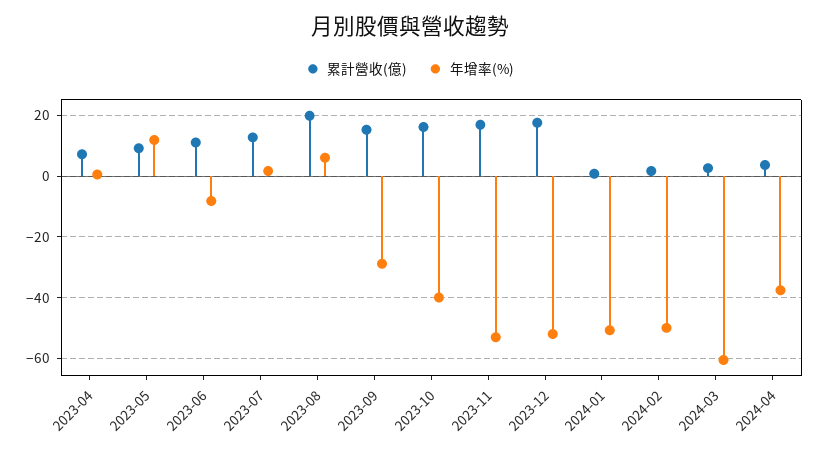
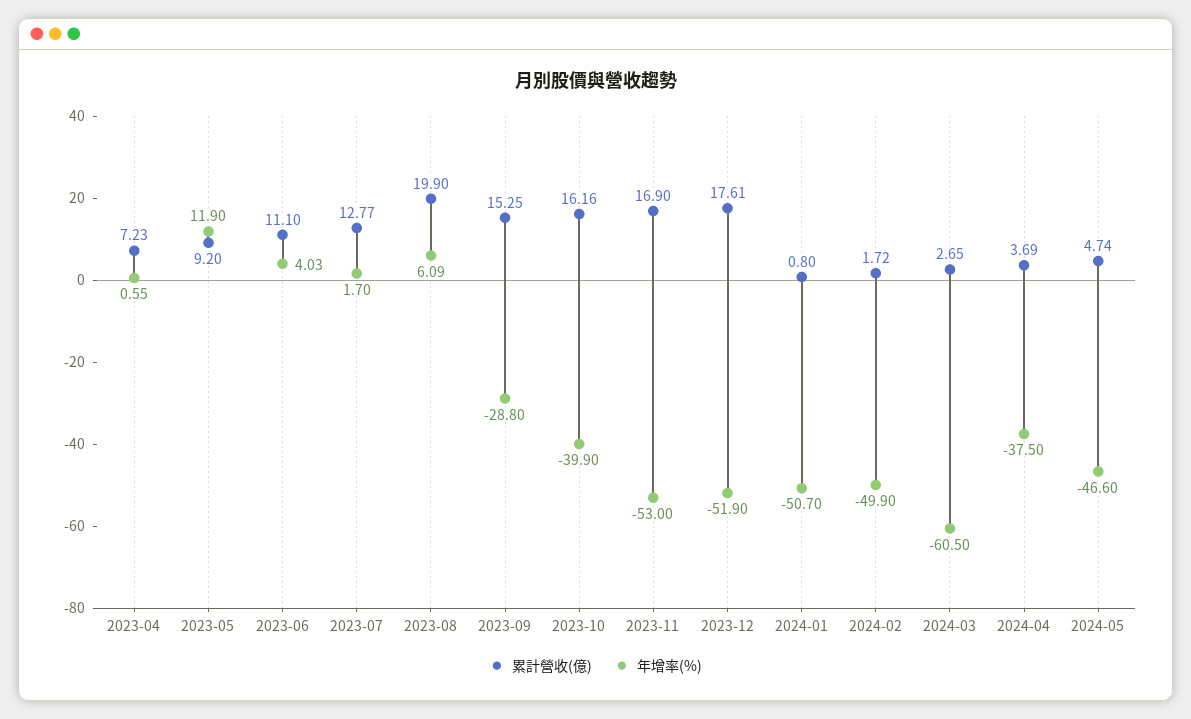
年增率(%), 2023-06: -8 -> 4.03
累計營收(億), 2024-05: none -> 4.74
年增率(%), 2024-05: none -> -46.6

